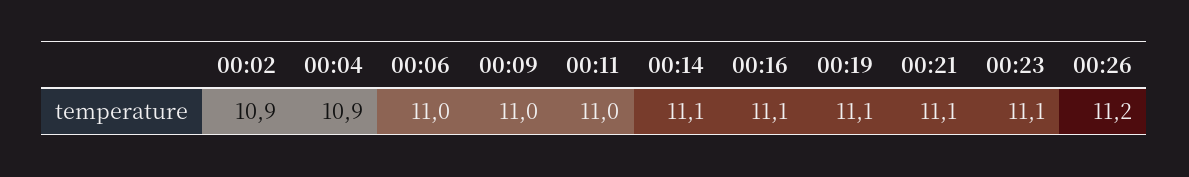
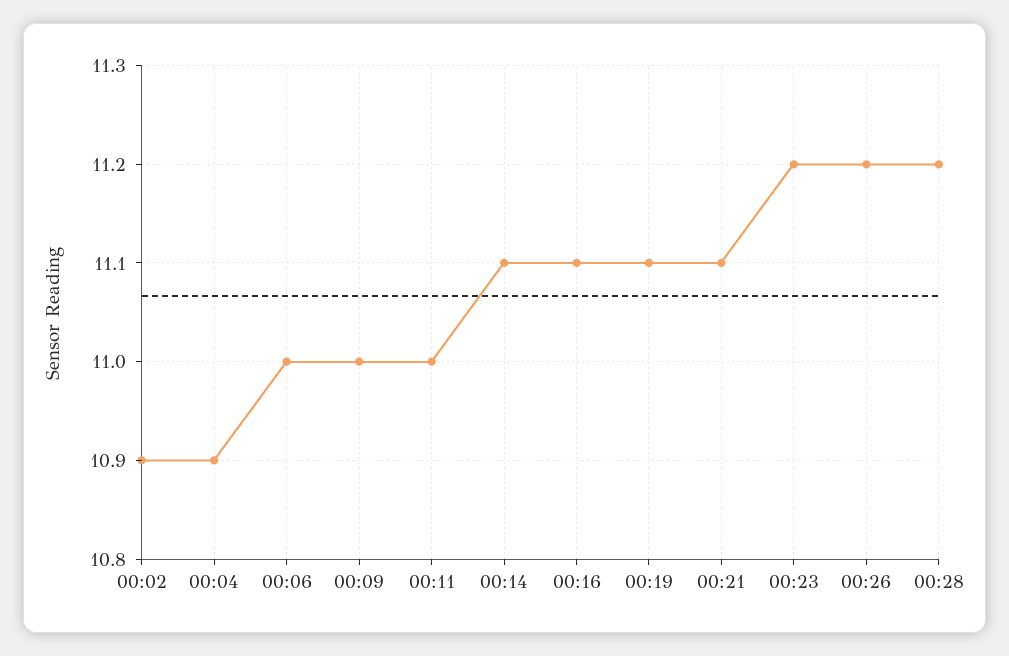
00:23: 11.1 -> 11.2
00:28: none -> 11.2

